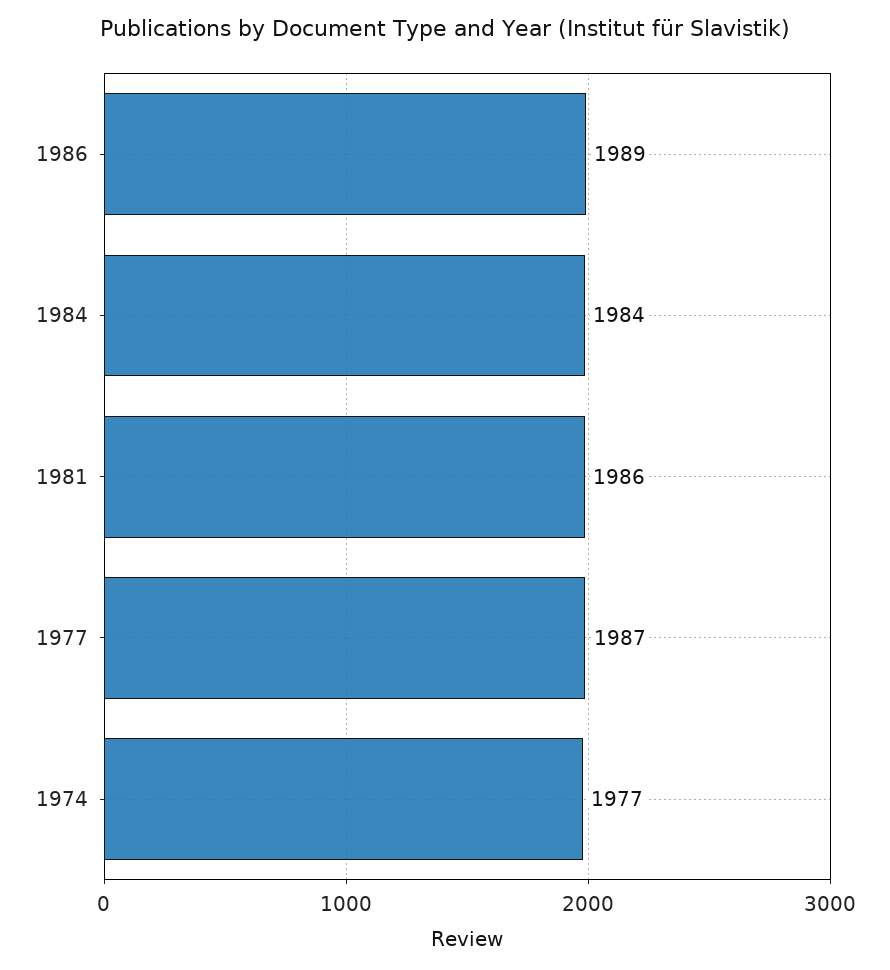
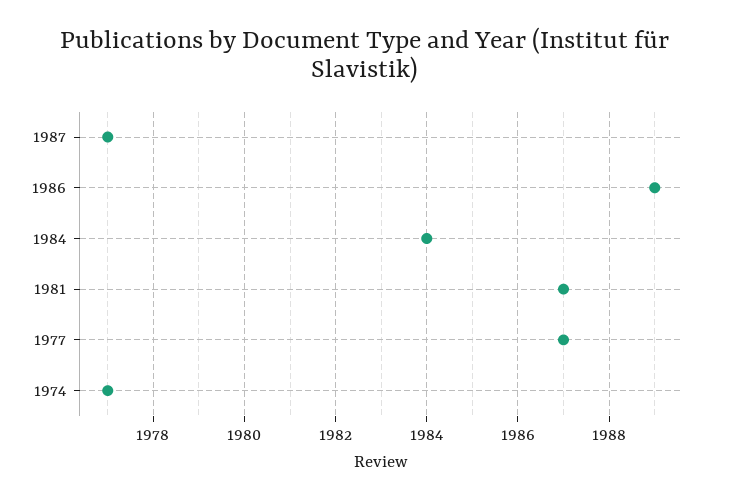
1981: 1986 -> 1987
1987: none -> 1977

